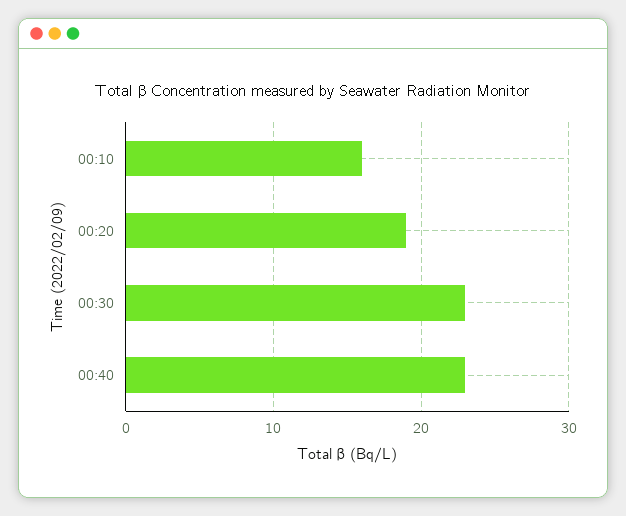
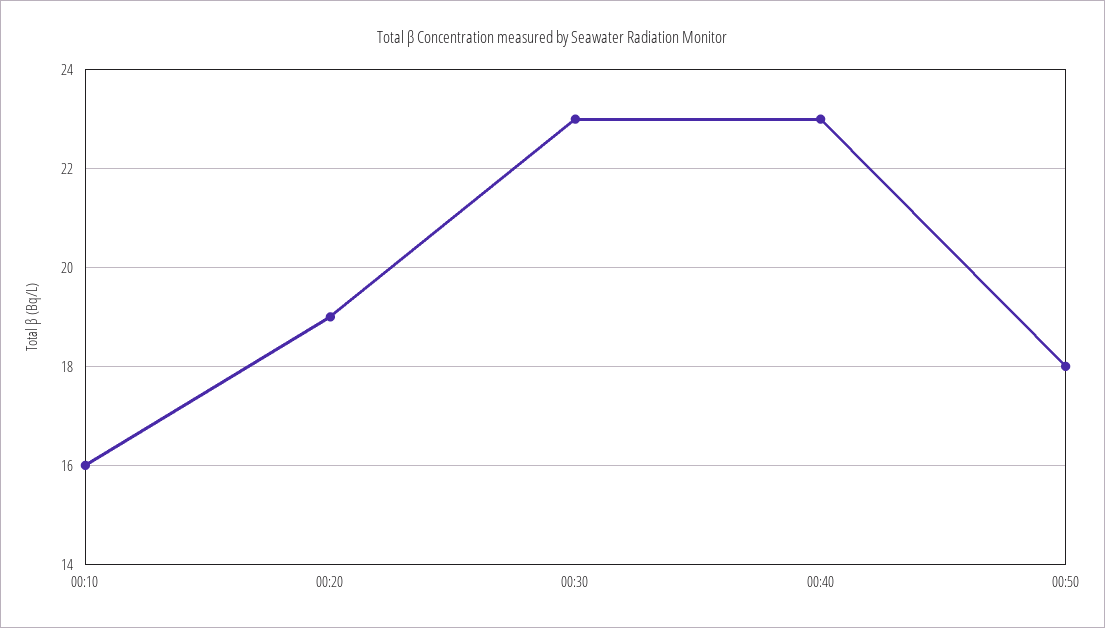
00:50: none -> 18

